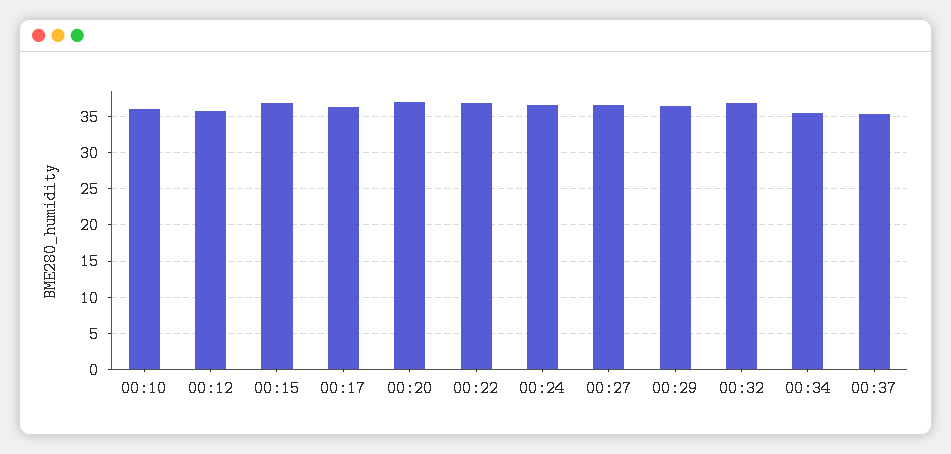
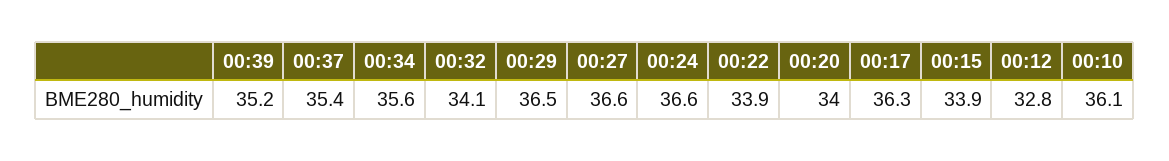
00:12: 36 -> 32.8
00:15: 37 -> 33.9
00:20: 37 -> 34
00:22: 37 -> 33.9
00:32: 37 -> 34.1
00:39: none -> 35.2

